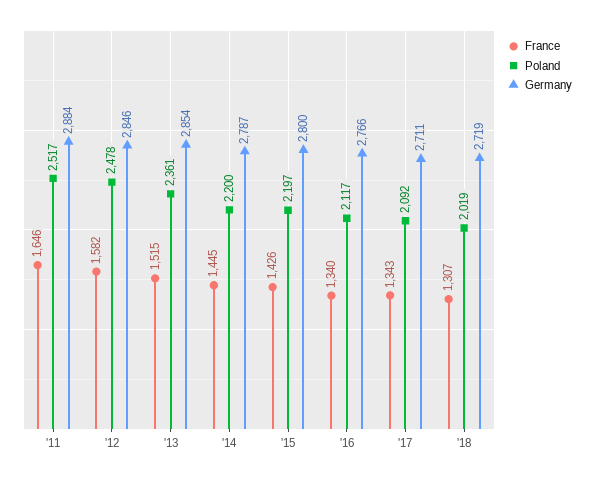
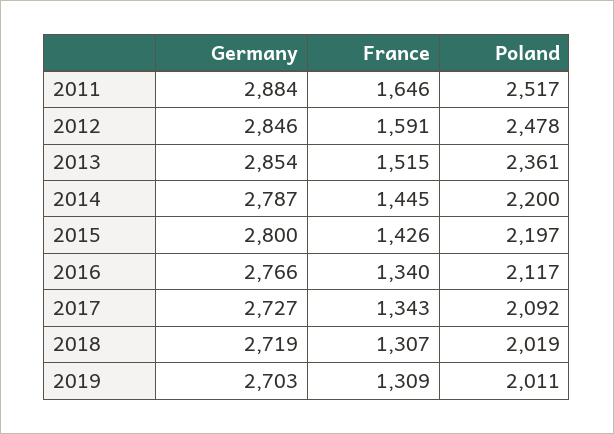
France, '12: 1582 -> 1591
Germany, '17: 2711 -> 2727
Germany, 2019: none -> 2703
France, 2019: none -> 1309
Poland, 2019: none -> 2011

